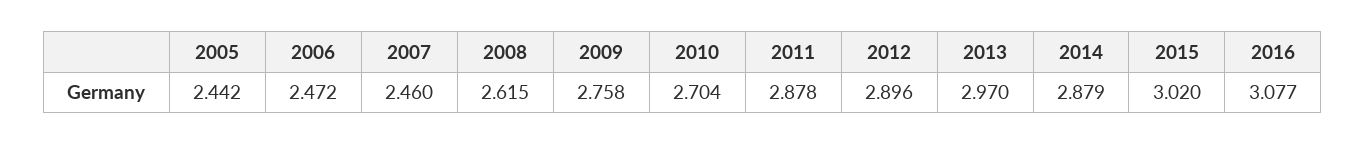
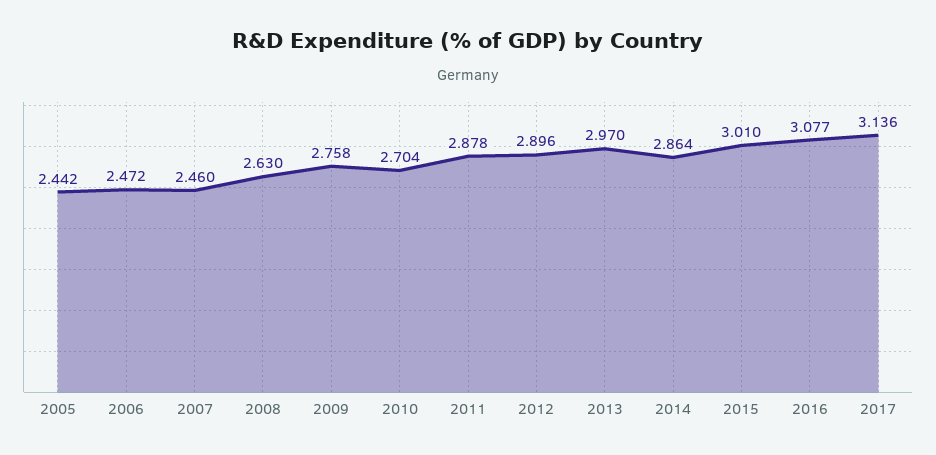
2008: 2.615 -> 2.63
2014: 2.879 -> 2.864
2015: 3.02 -> 3.01
2017: none -> 3.136

